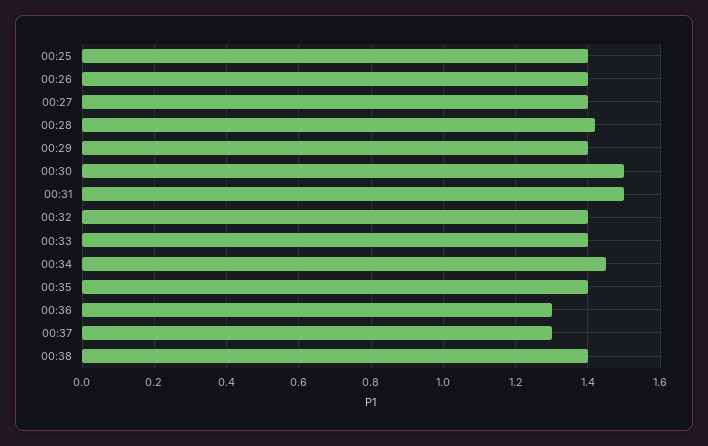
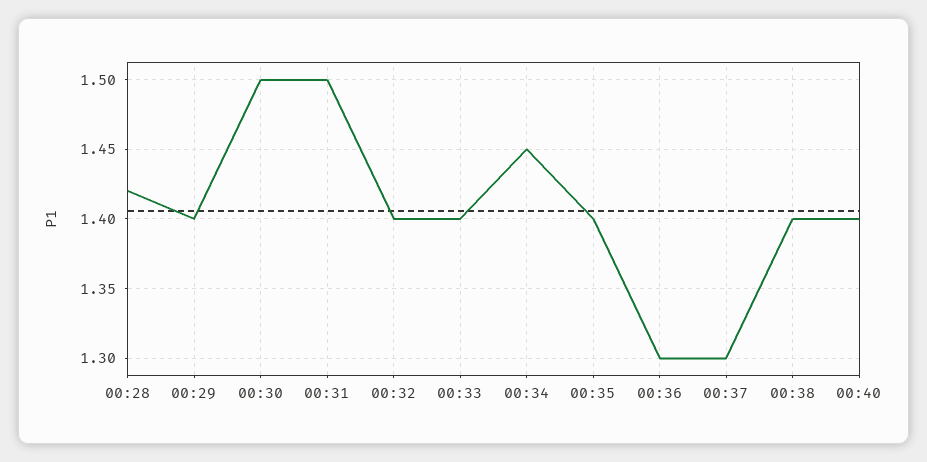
00:25: 1.4 -> none
00:26: 1.4 -> none
00:27: 1.4 -> none
00:40: none -> 1.4

